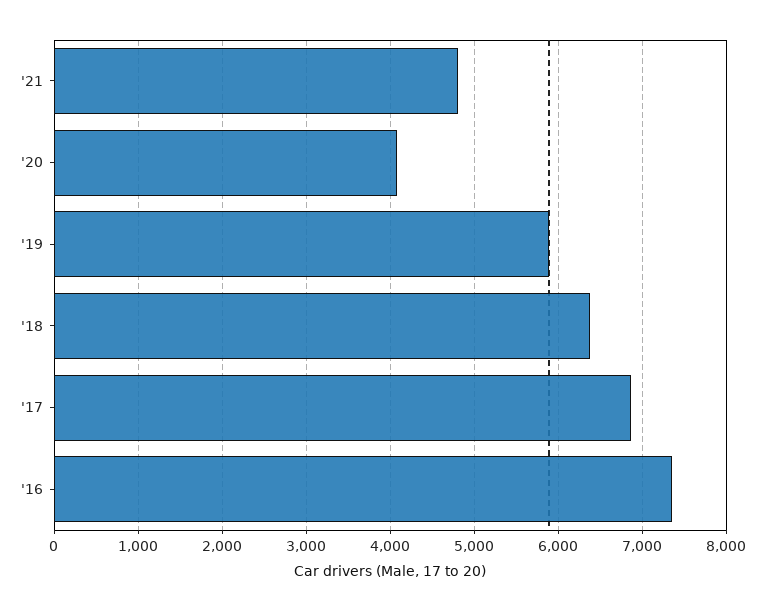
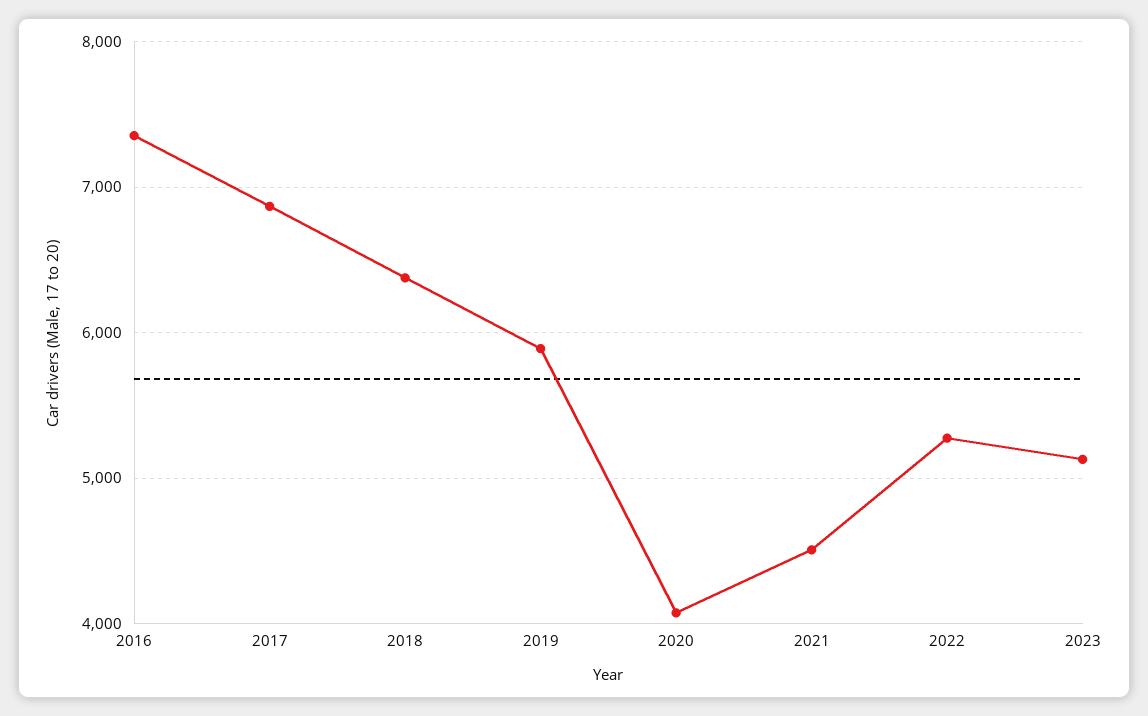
'21: 4800 -> 4500
2022: none -> 5300
2023: none -> 5100

